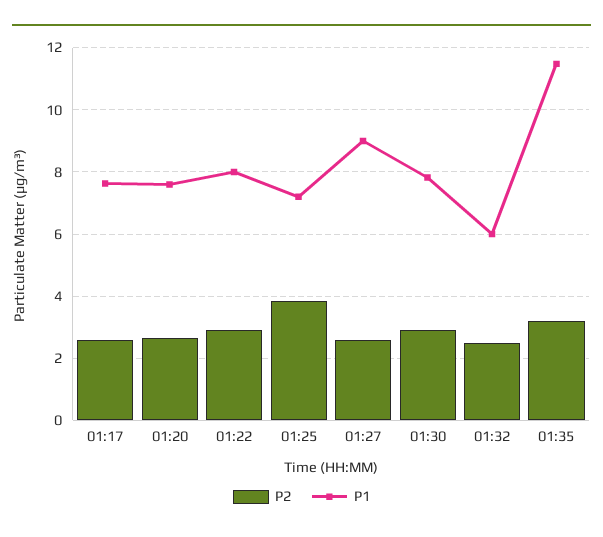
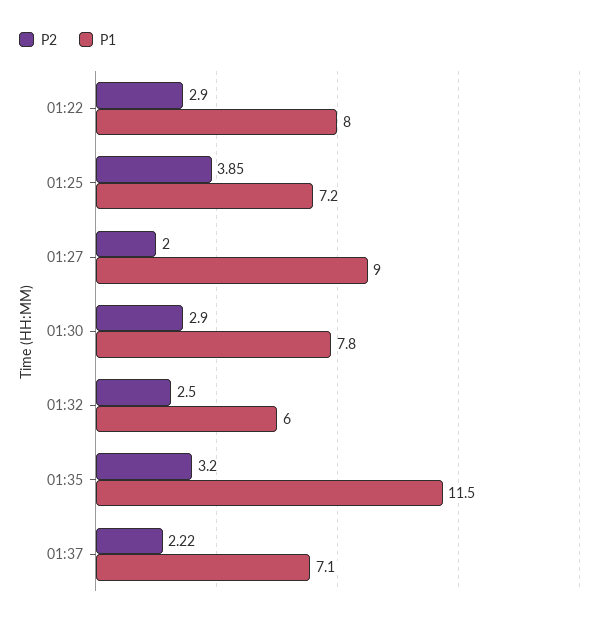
P2, 01:17: 2.6 -> none
P1, 01:17: 7.6 -> none
P2, 01:20: 2.6 -> none
P1, 01:20: 7.6 -> none
P2, 01:27: 2.6 -> 2
P2, 01:37: none -> 2.22
P1, 01:37: none -> 7.1

